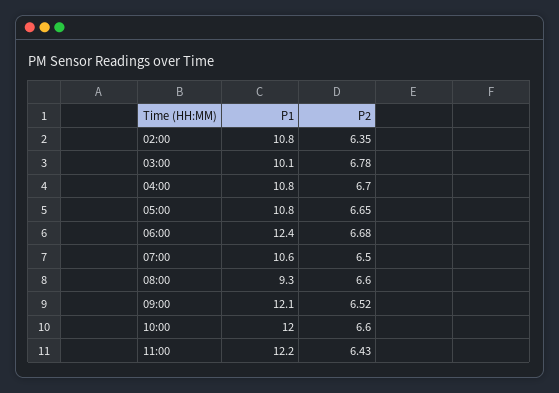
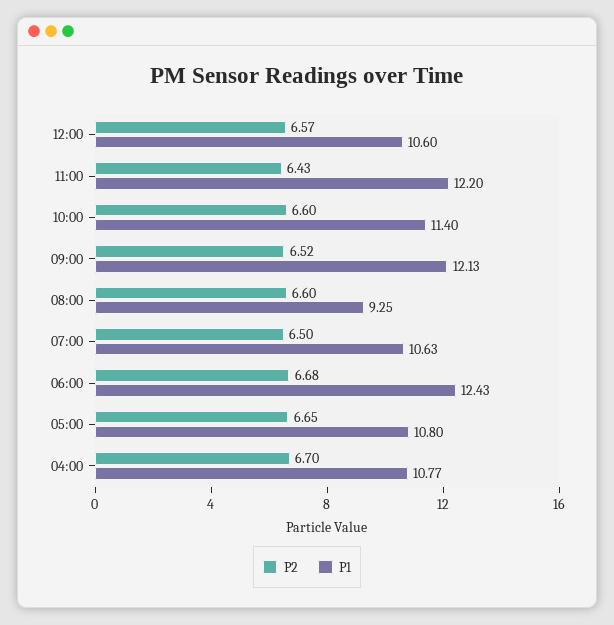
P1, 02:00: 10.8 -> none
P2, 02:00: 6.35 -> none
P1, 03:00: 10.1 -> none
P2, 03:00: 6.78 -> none
P1, 10:00: 12 -> 11.4
P2, 12:00: none -> 6.57
P1, 12:00: none -> 10.6

